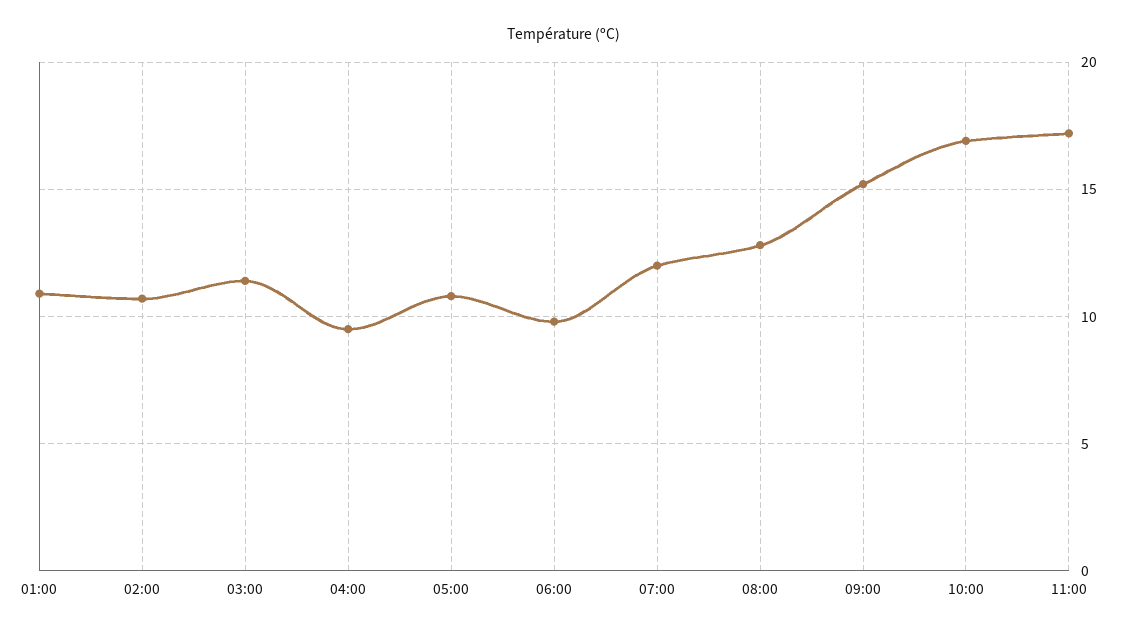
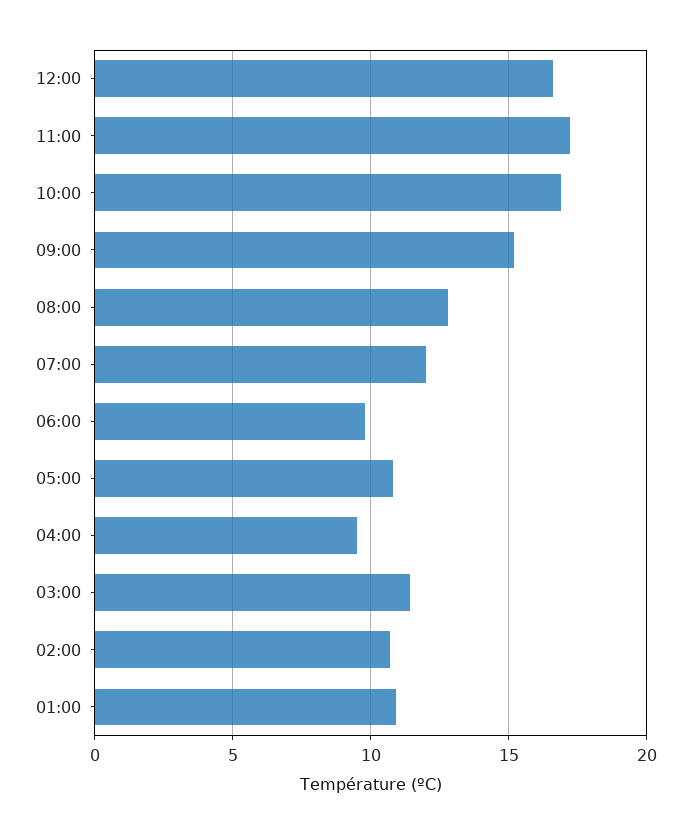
12:00: none -> 16.5

